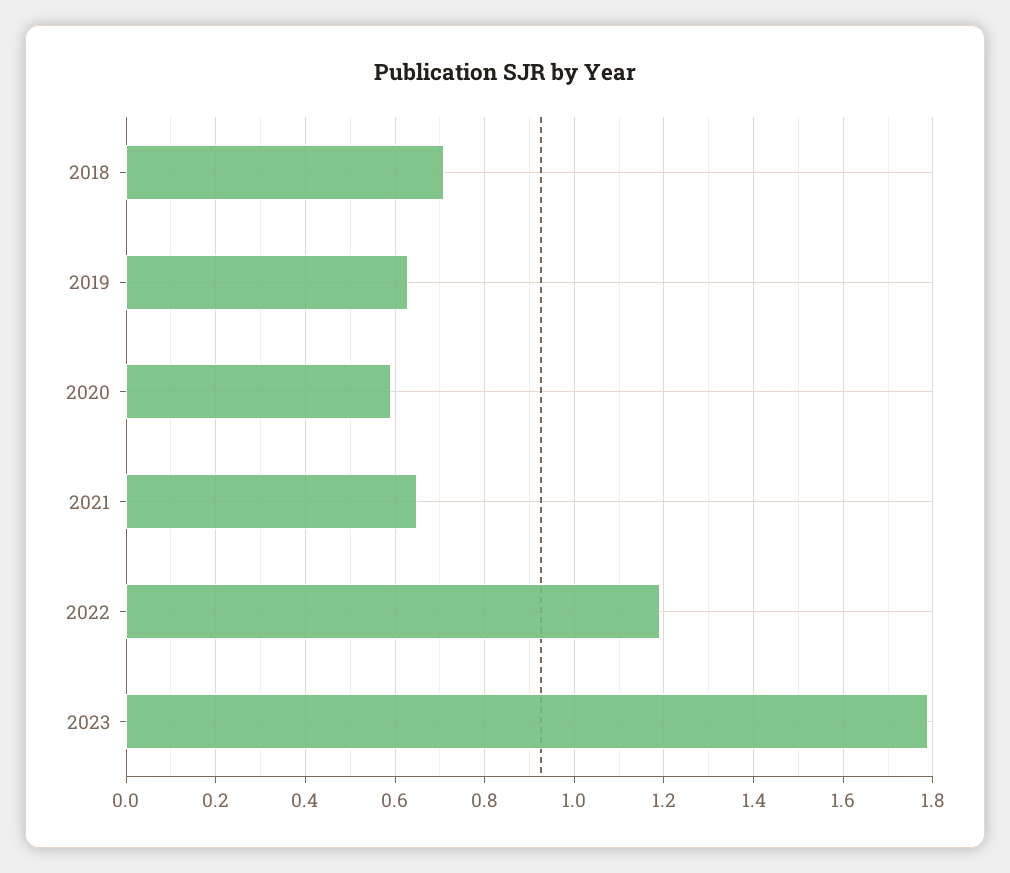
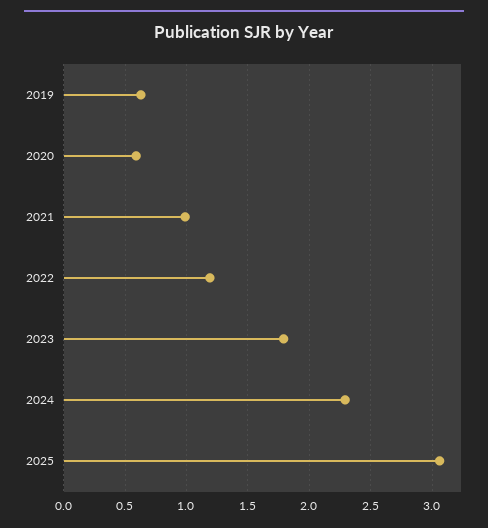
2018: 0.7 -> none
2021: 0.65 -> 1
2024: none -> 2.3
2025: none -> 3.05

